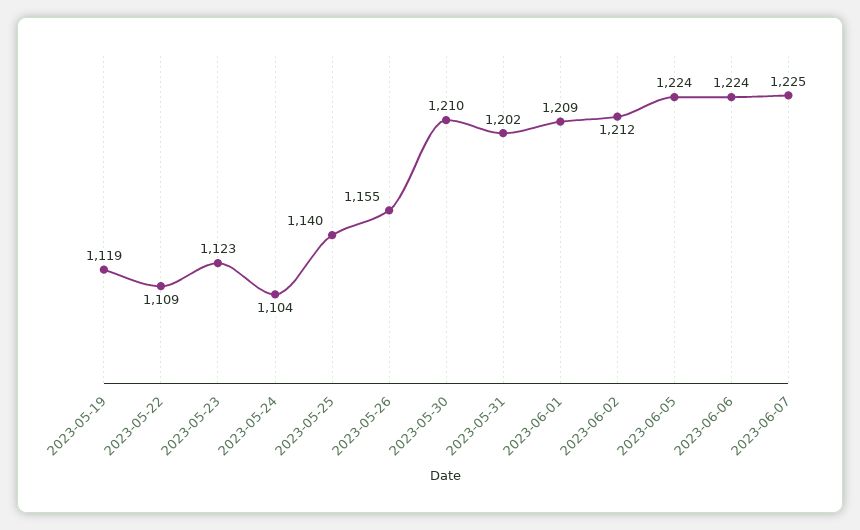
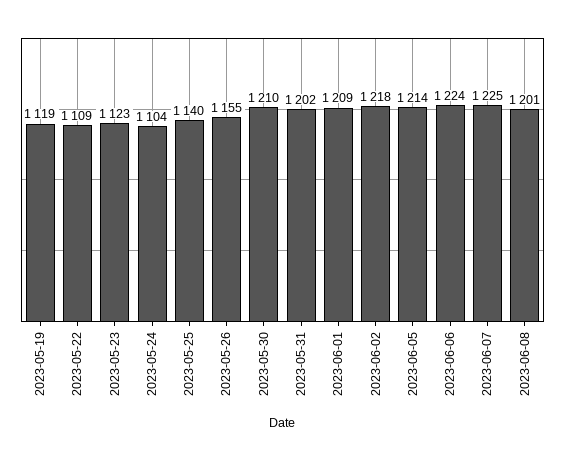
2023-06-02: 1212 -> 1218
2023-06-05: 1224 -> 1214
2023-06-08: none -> 1201

